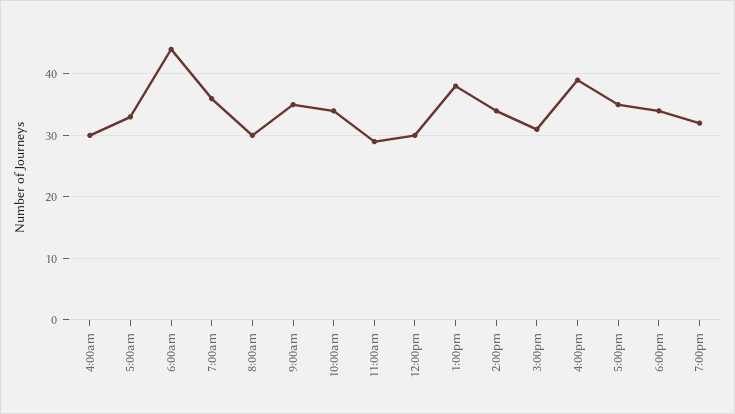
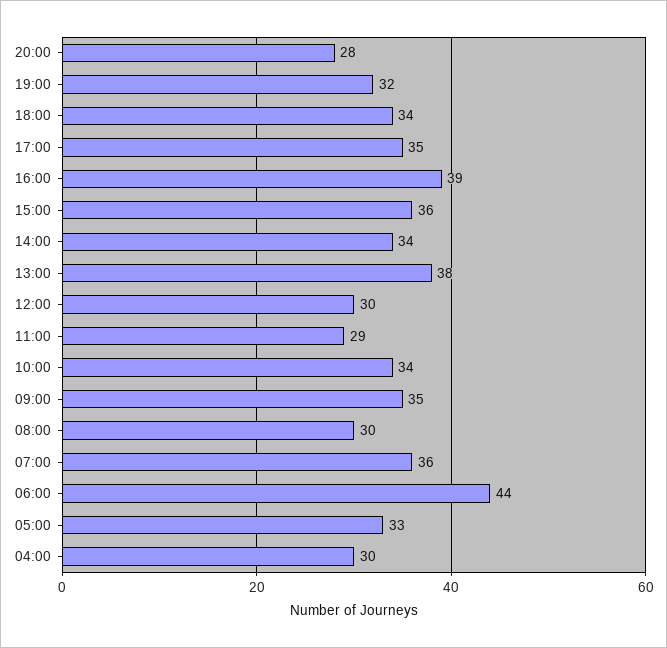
3:00pm: 31 -> 36
20:00: none -> 28

